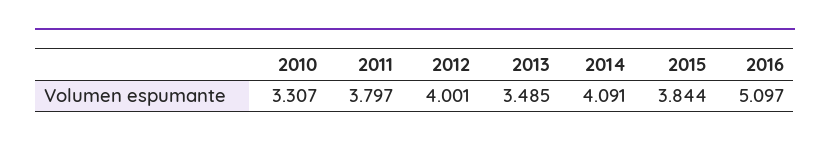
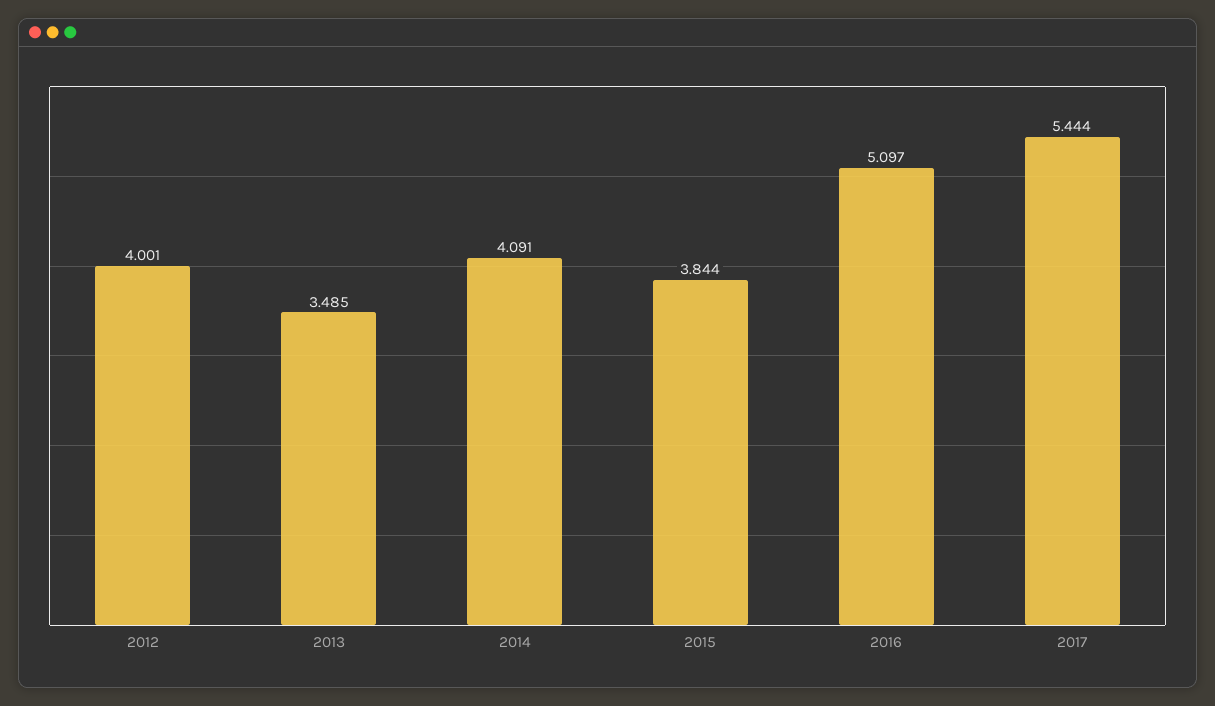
2010: 3.307 -> none
2011: 3.797 -> none
2017: none -> 5.444

